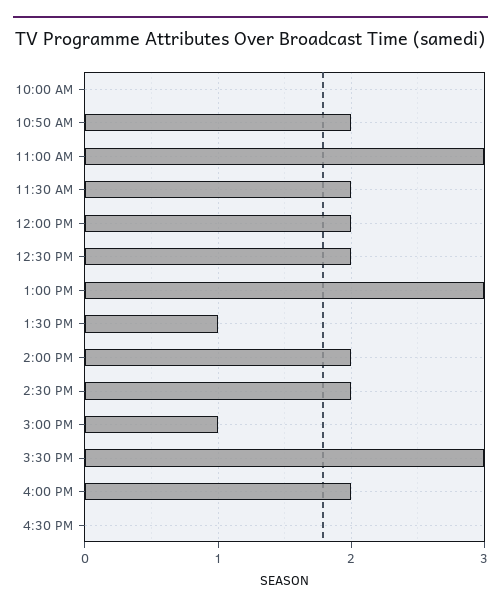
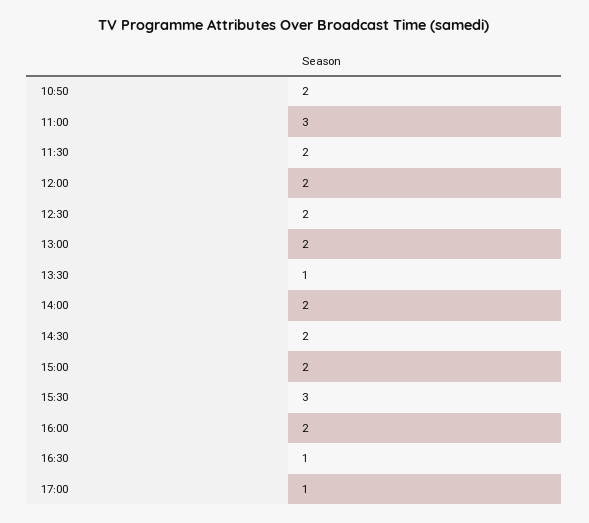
10:00 AM: 0 -> none
1:00 PM: 3 -> 2
3:00 PM: 1 -> 2
4:30 PM: 0 -> 1
17:00: none -> 1

